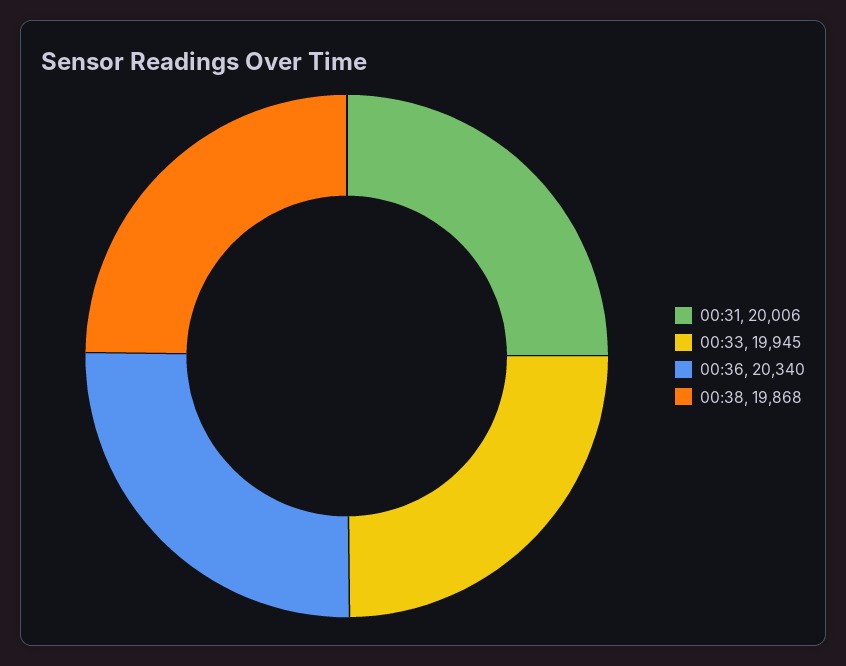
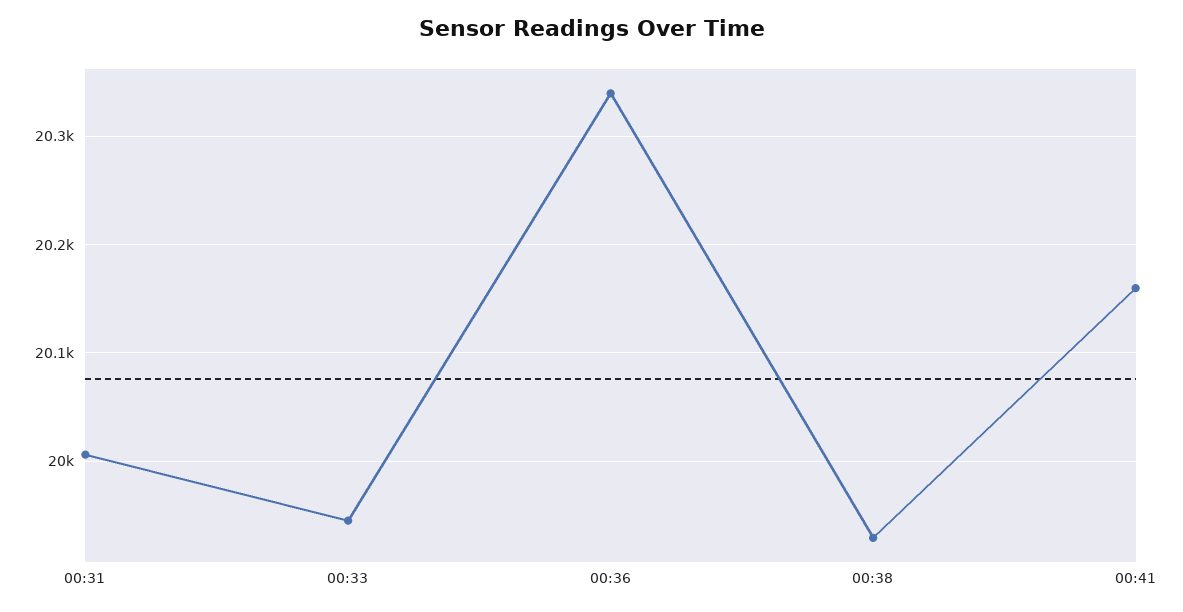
00:38: 19868 -> 19930
00:41: none -> 20160

